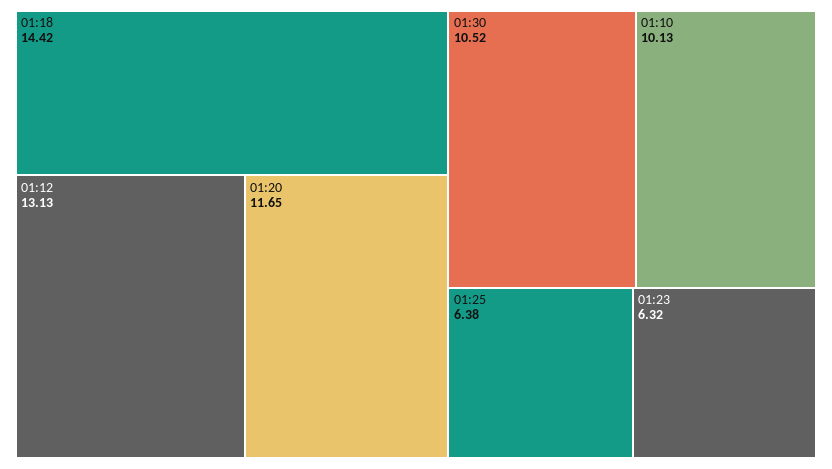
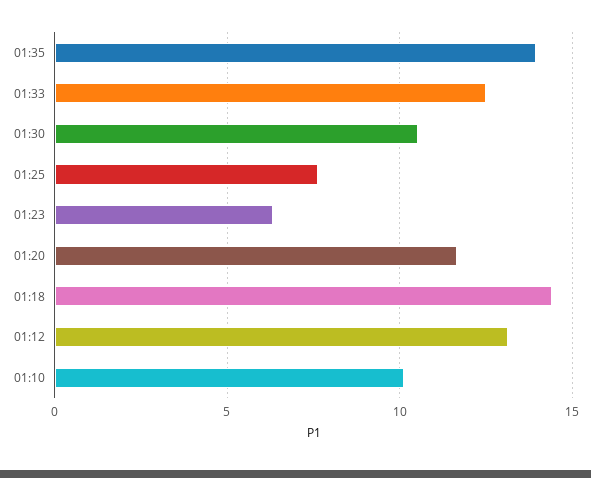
01:25: 6.38 -> 7.5
01:35: none -> 14
01:33: none -> 12.5

